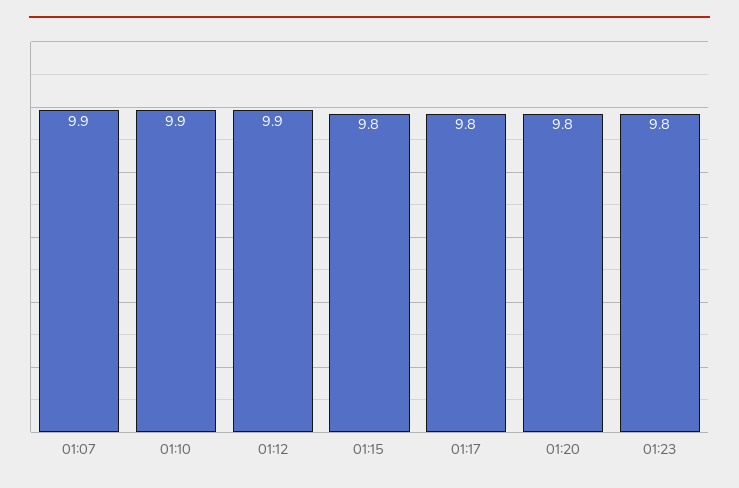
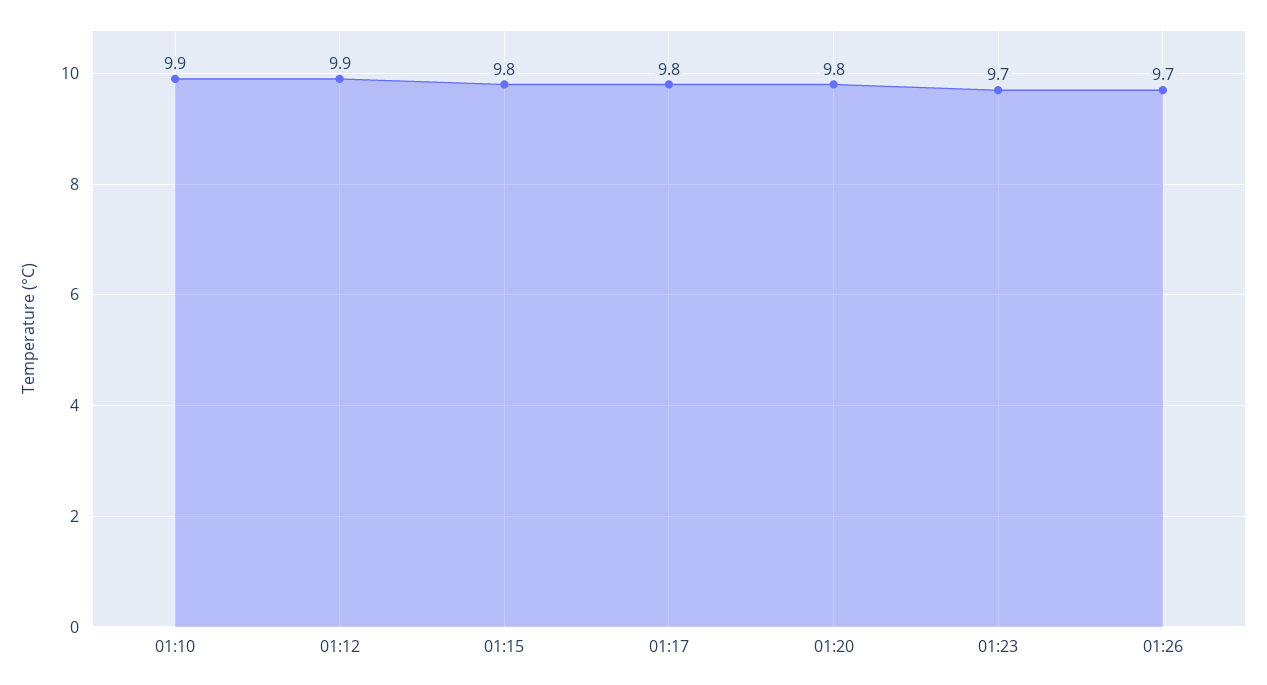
01:07: 9.9 -> none
01:23: 9.8 -> 9.7
01:26: none -> 9.7

